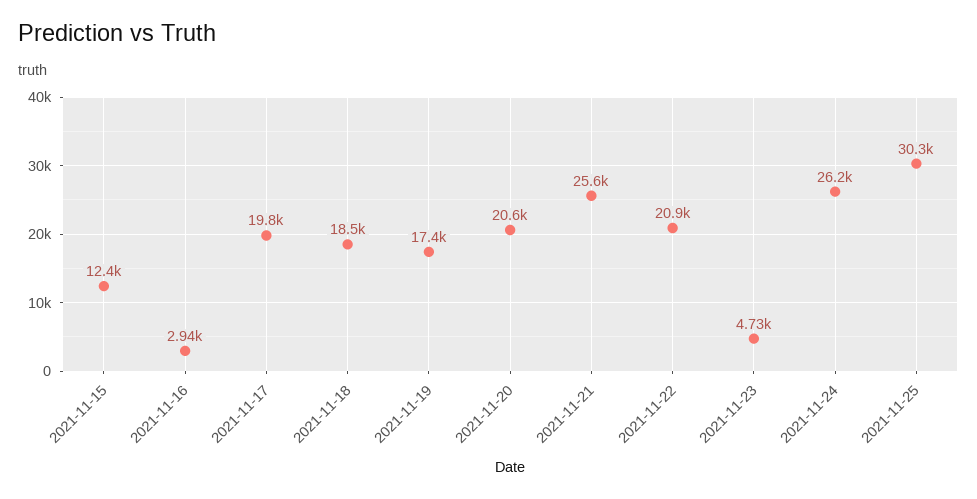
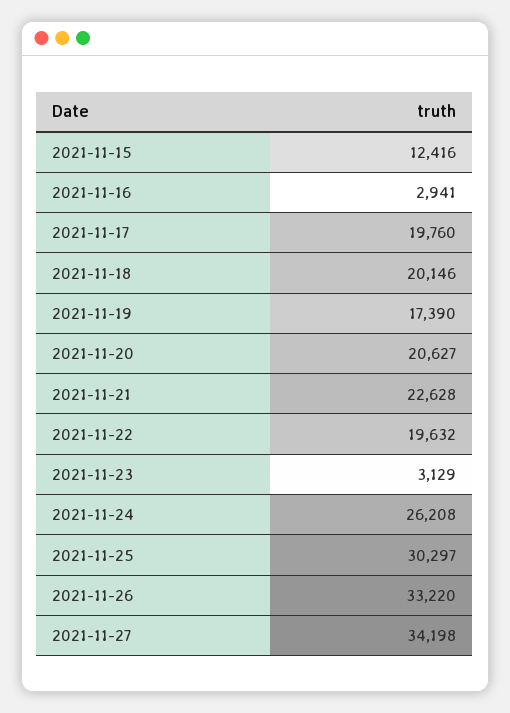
2021-11-18: 18500 -> 20146
2021-11-21: 25600 -> 22628
2021-11-22: 20900 -> 19632
2021-11-23: 4730 -> 3129
2021-11-26: none -> 33220
2021-11-27: none -> 34198

